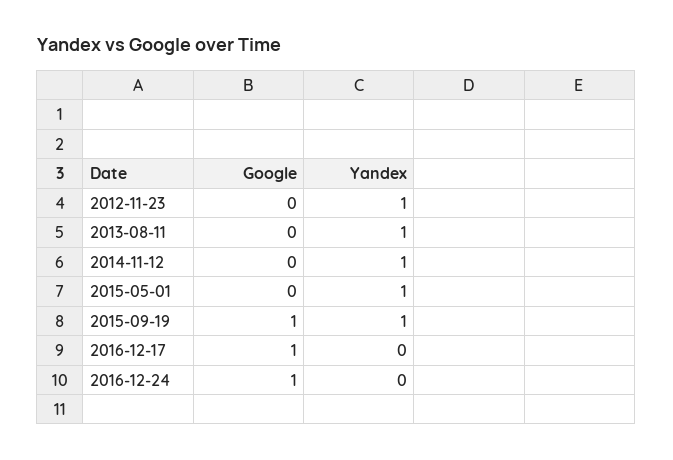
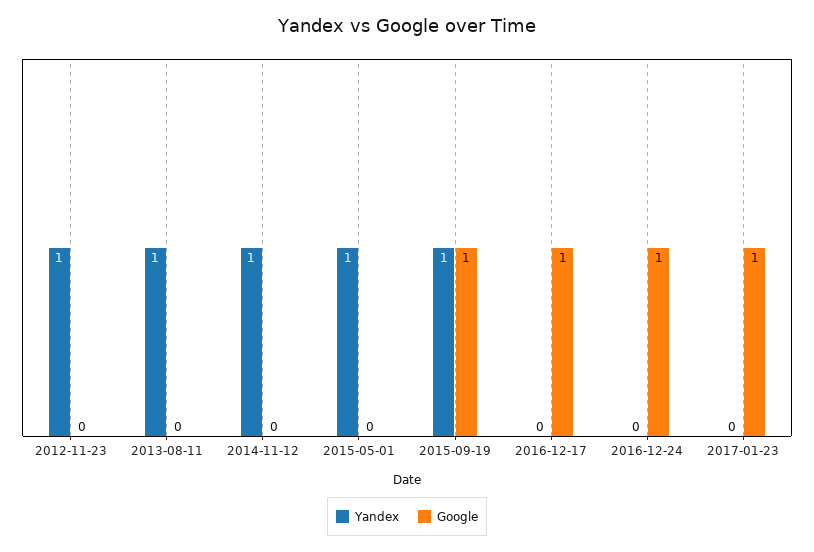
Yandex, 2017-01-23: none -> 0
Google, 2017-01-23: none -> 1

